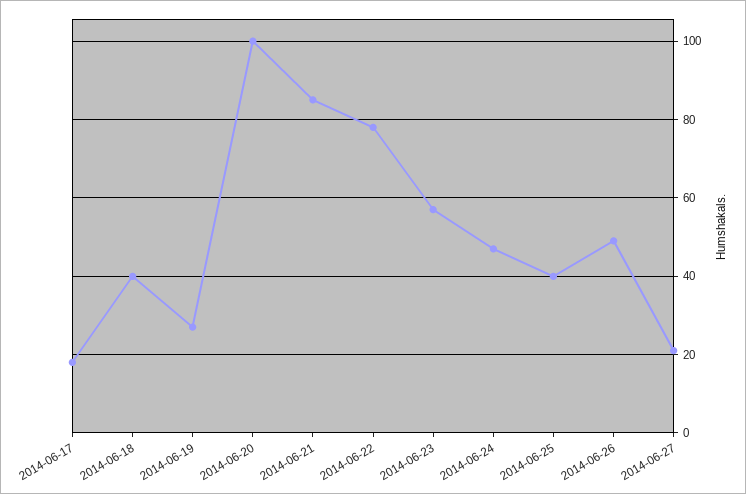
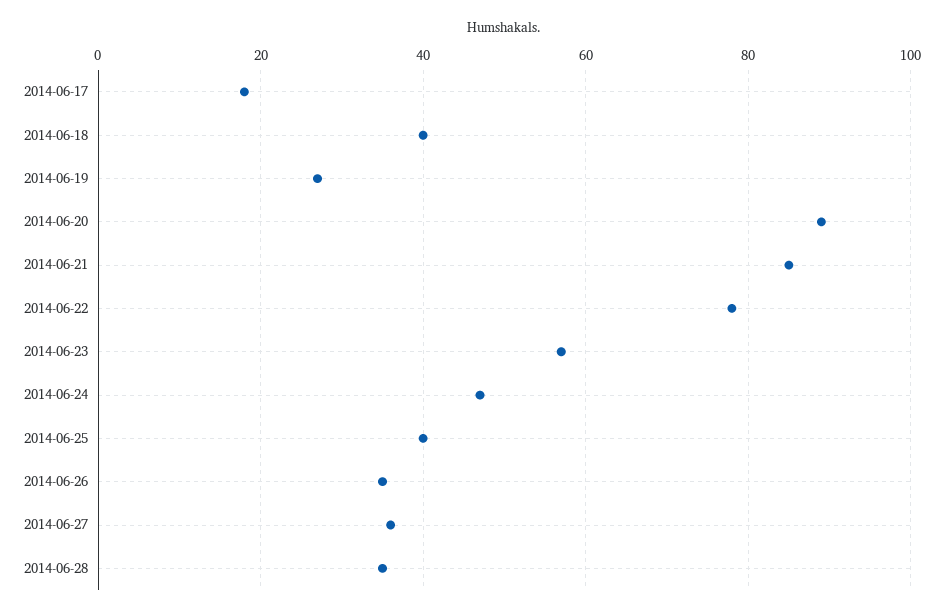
2014-06-20: 100 -> 90
2014-06-26: 50 -> 35
2014-06-27: 20 -> 35
2014-06-28: none -> 35

